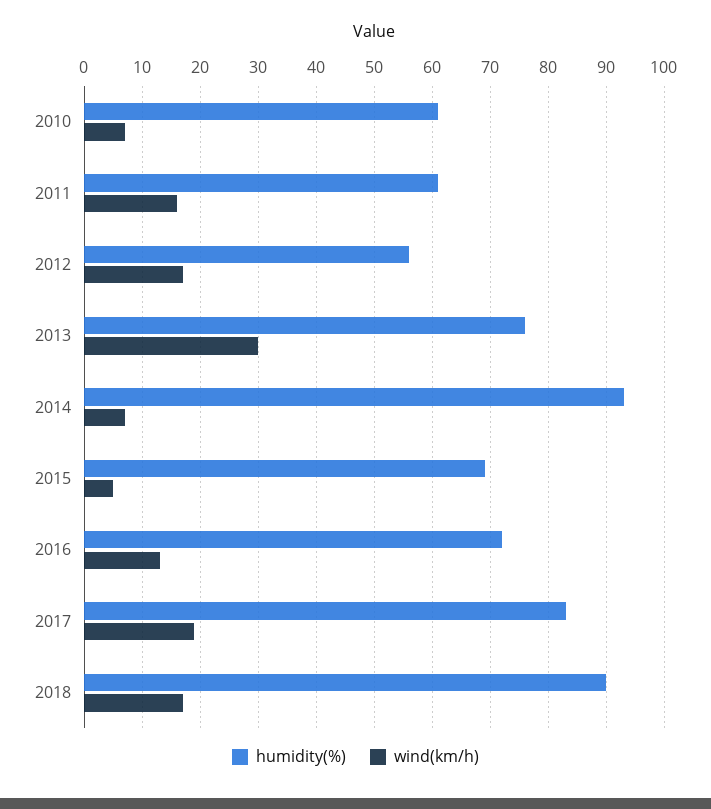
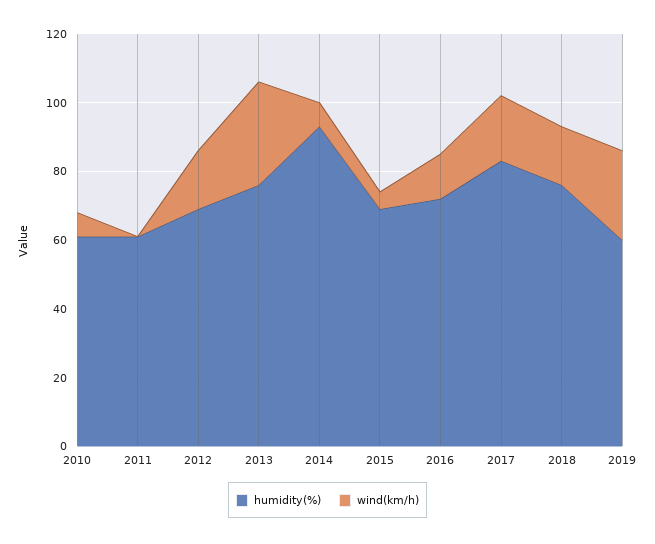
wind(km/h), 2011: 15 -> 0
humidity(%), 2012: 55 -> 70
humidity(%), 2018: 90 -> 75
humidity(%), 2019: none -> 60
wind(km/h), 2019: none -> 25

